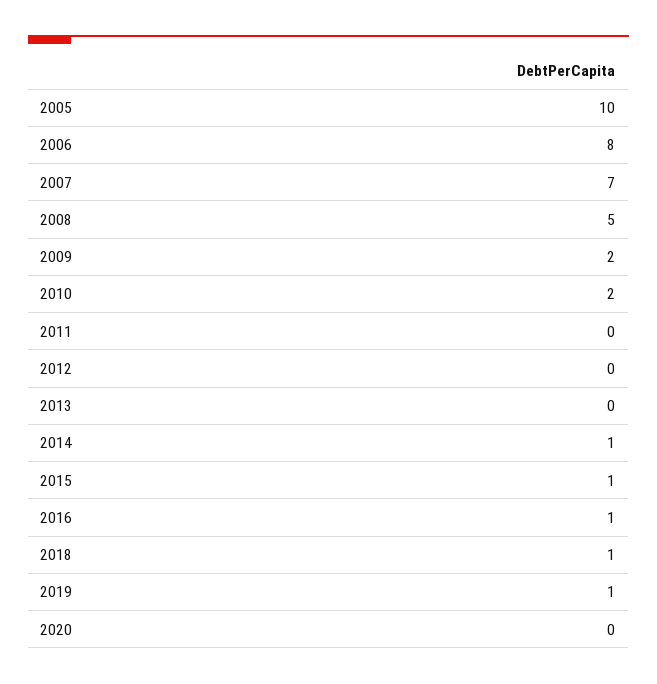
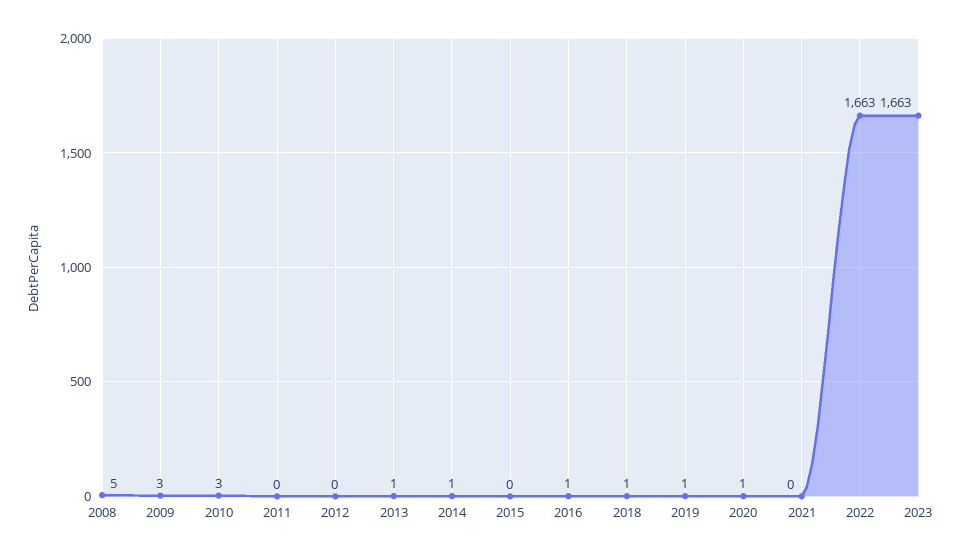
2005: 10 -> none
2006: 8 -> none
2007: 7 -> none
2009: 2 -> 3
2010: 2 -> 3
2013: 0 -> 1
2015: 1 -> 0
2020: 0 -> 1
2021: none -> 0
2022: none -> 1663
2023: none -> 1663

